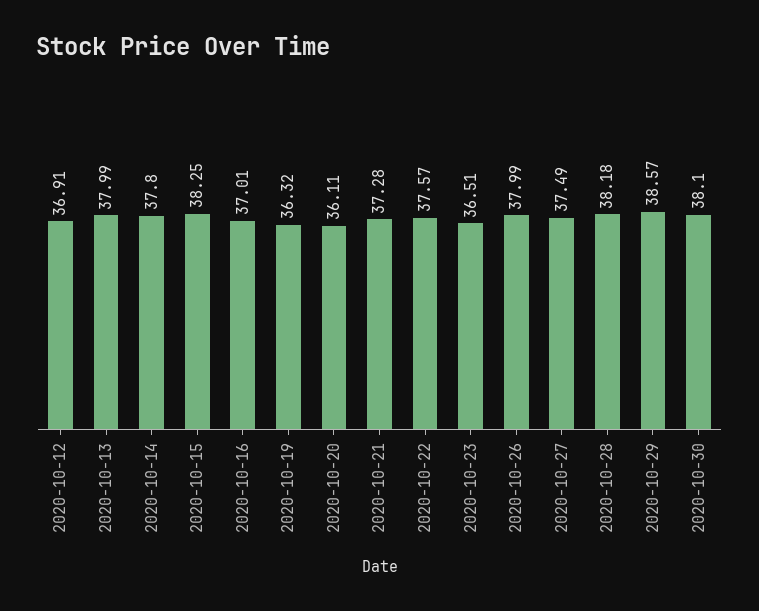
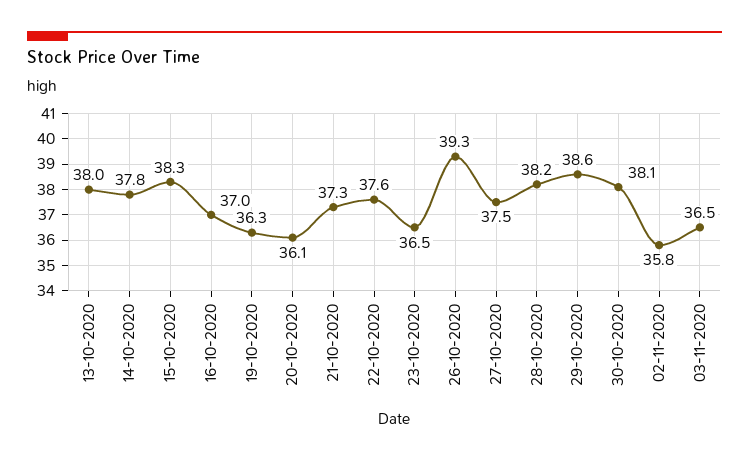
2020-10-12: 36.91 -> none
2020-10-26: 37.99 -> 39.3
02-11-2020: none -> 35.8
03-11-2020: none -> 36.5

